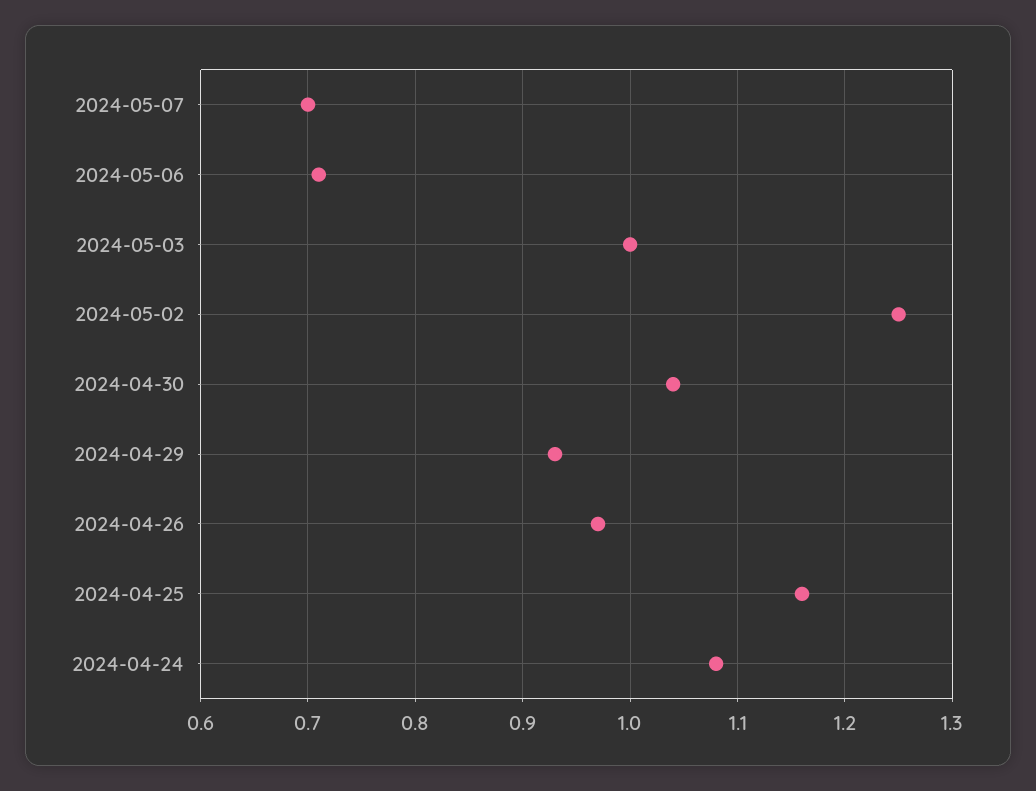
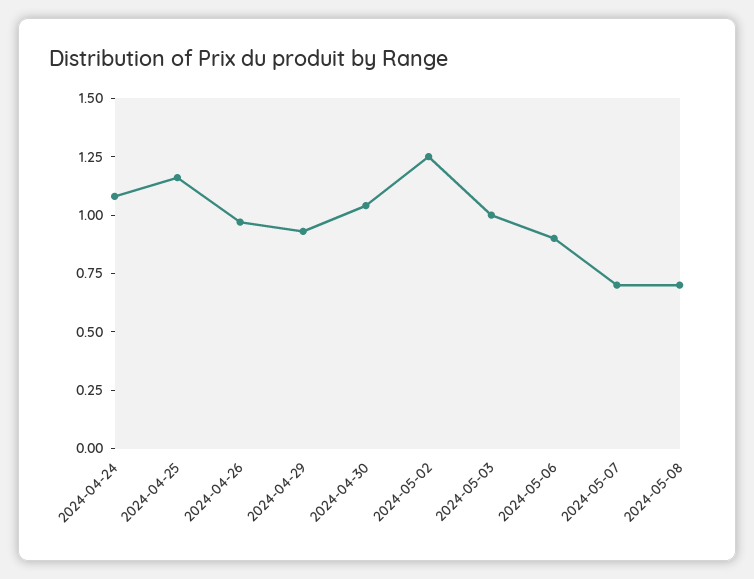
2024-05-06: 0.71 -> 0.9
2024-05-08: none -> 0.7

